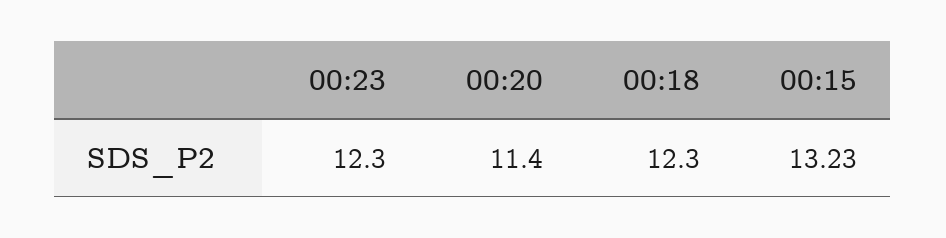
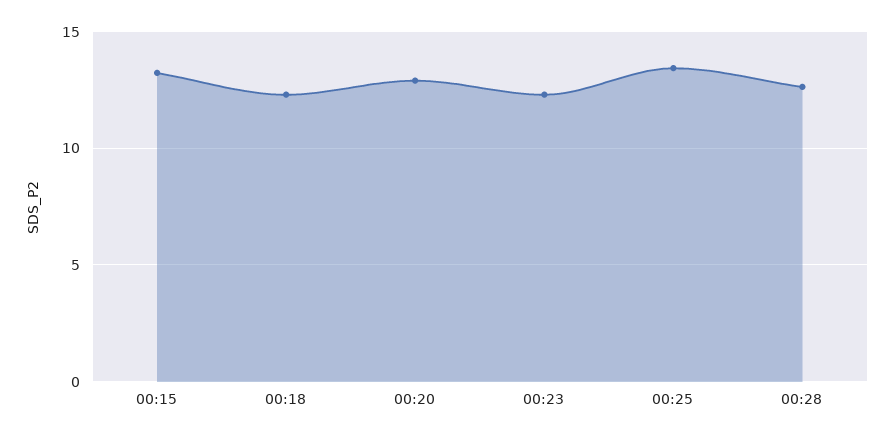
00:20: 11.4 -> 13
00:25: none -> 13.5
00:28: none -> 12.5

